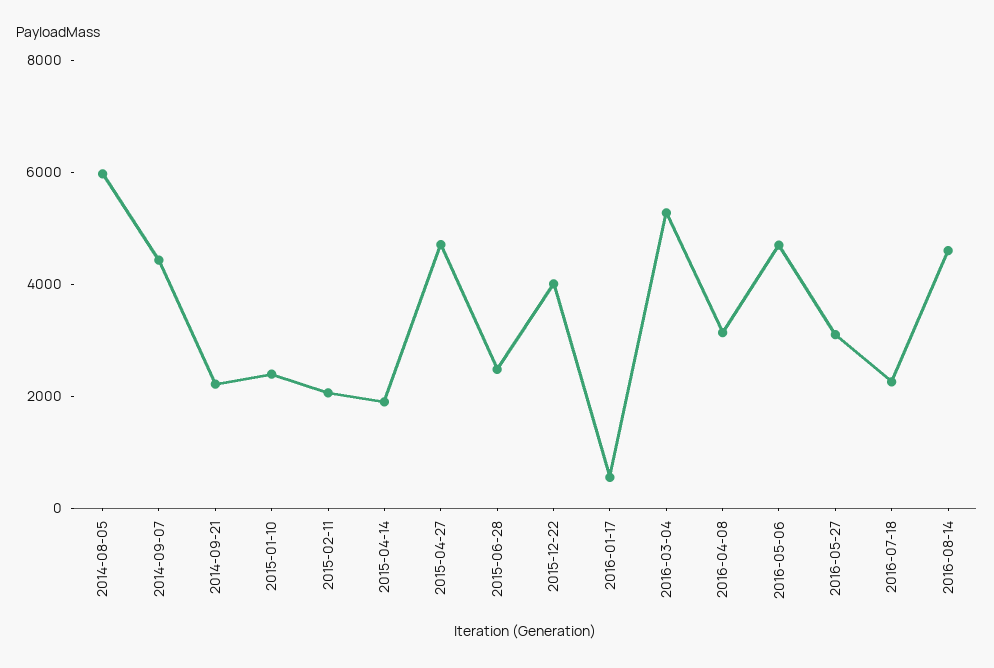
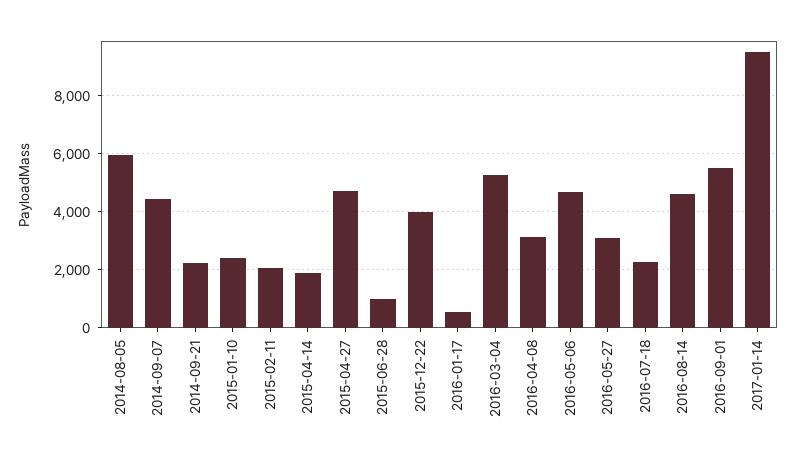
2015-06-28: 2500 -> 1000
2016-09-01: none -> 5500
2017-01-14: none -> 9500

